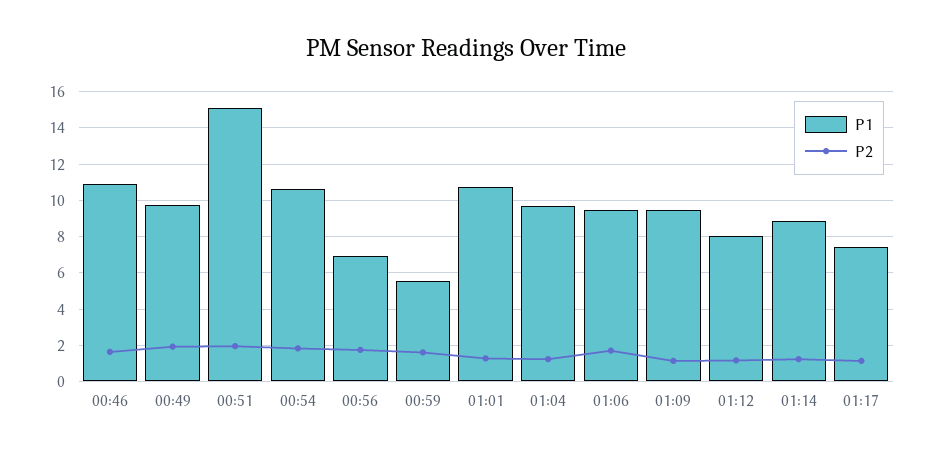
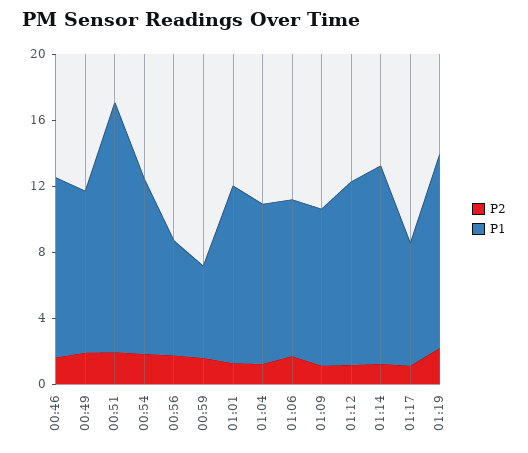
P1, 01:12: 8 -> 11
P1, 01:14: 9 -> 12
P2, 01:19: none -> 2
P1, 01:19: none -> 12

